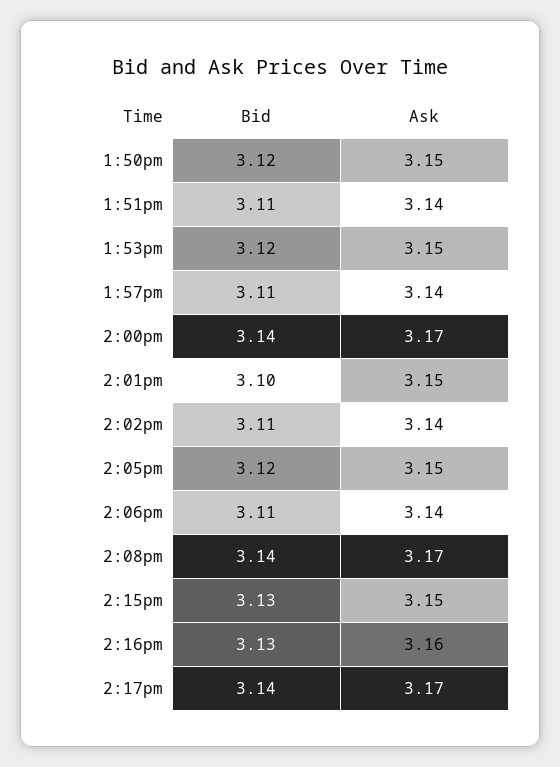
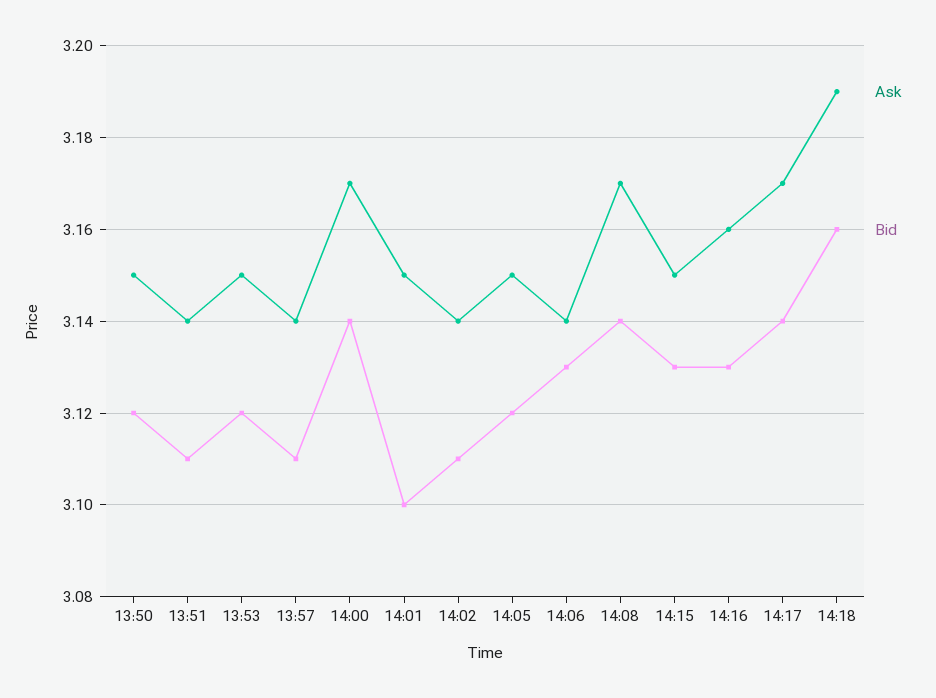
Bid, 2:06pm: 3.11 -> 3.13
Ask, 14:18: none -> 3.19
Bid, 14:18: none -> 3.16

